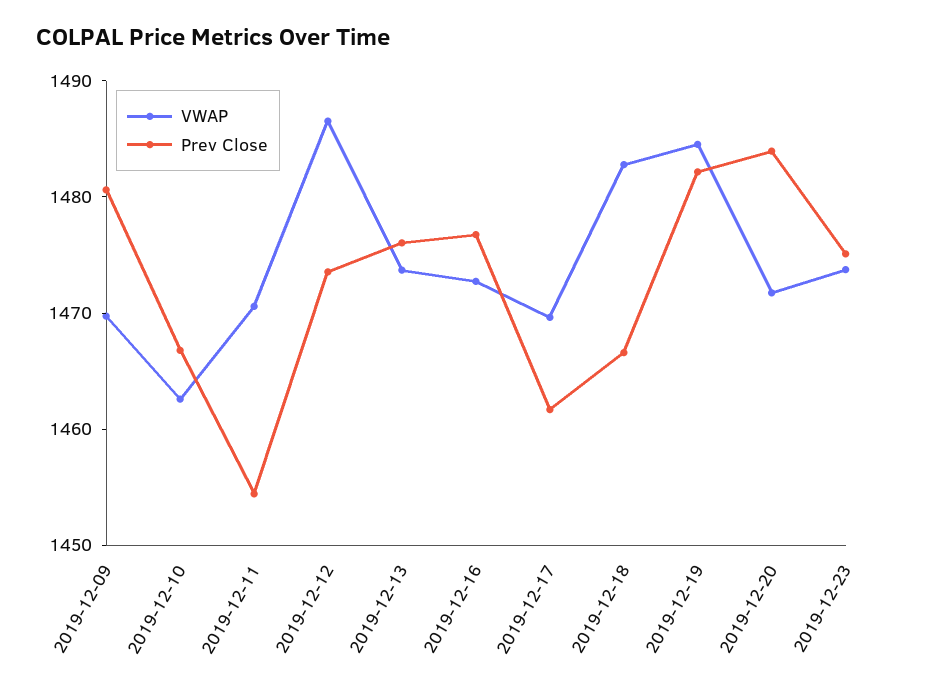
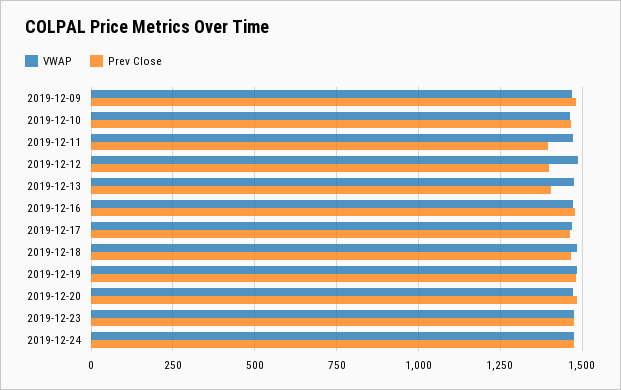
Prev Close, 2019-12-11: 1454 -> 1400
Prev Close, 2019-12-12: 1474 -> 1400
Prev Close, 2019-12-13: 1476 -> 1400
VWAP, 2019-12-24: none -> 1475
Prev Close, 2019-12-24: none -> 1475

